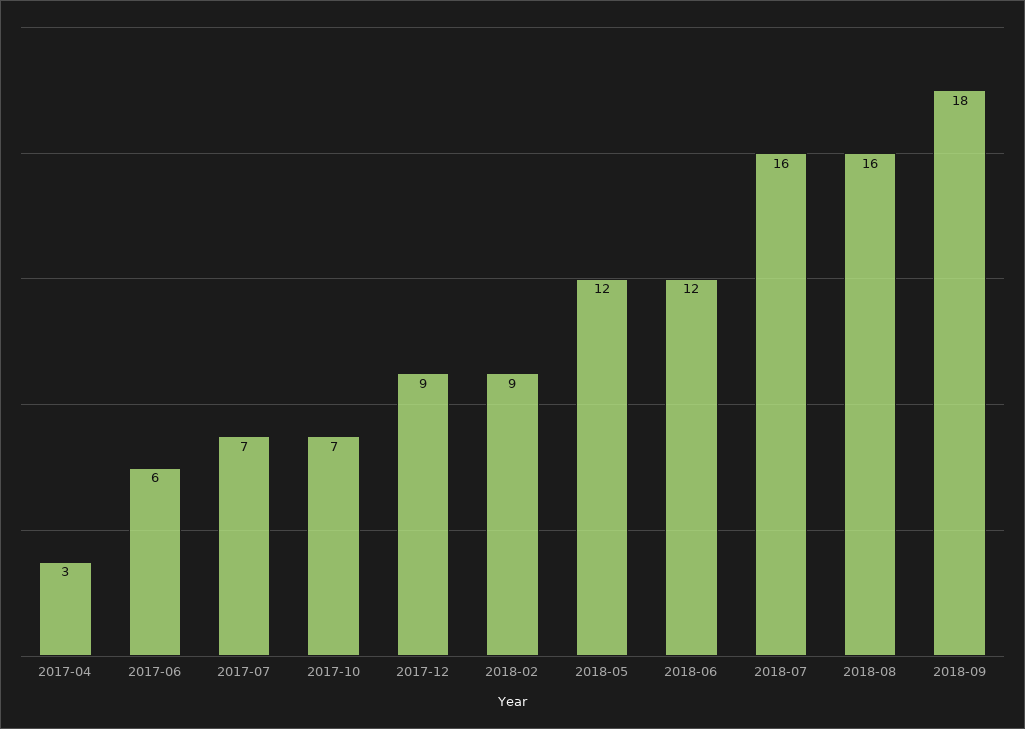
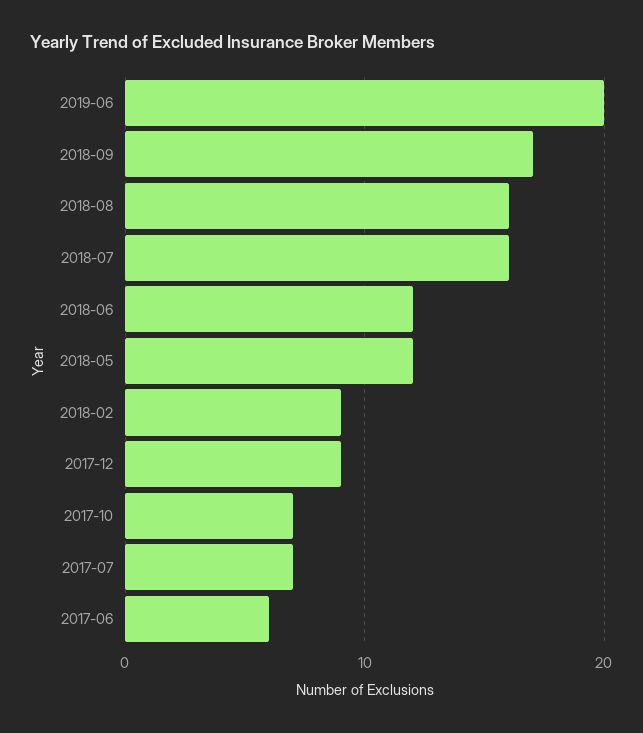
2017-04: 3 -> none
2018-09: 18 -> 17
2019-06: none -> 20

